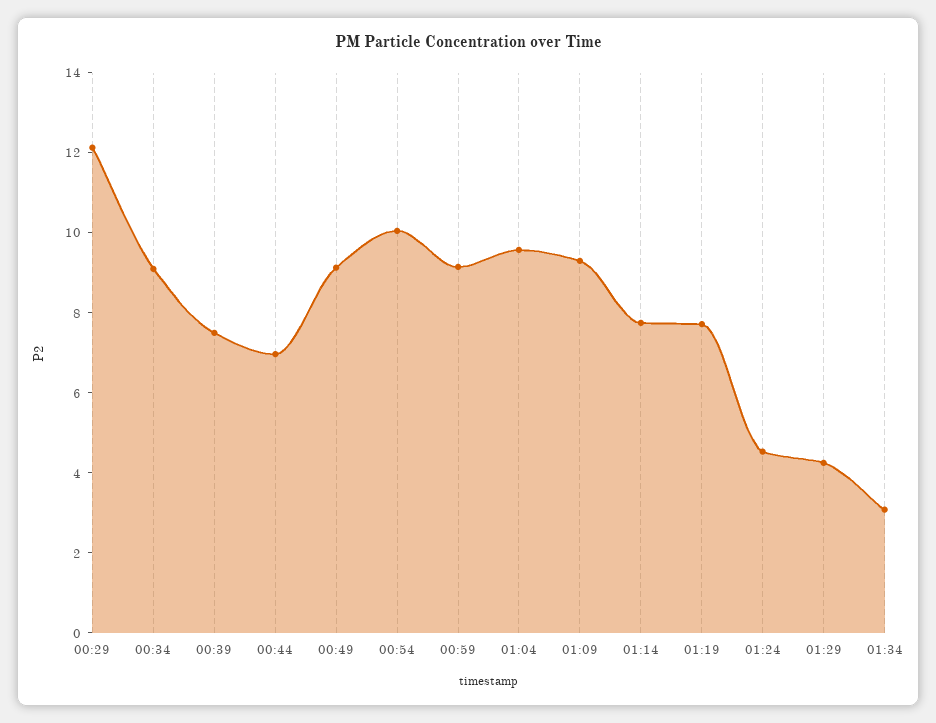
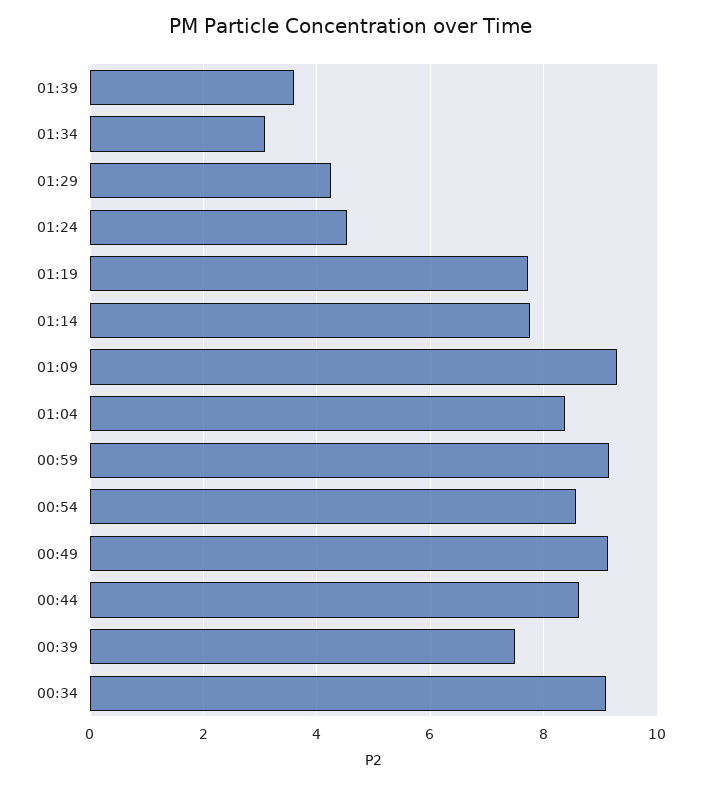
00:29: 12 -> none
00:44: 7 -> 8.6
00:54: 10 -> 8.6
01:04: 9.5 -> 8.4
01:39: none -> 3.6

